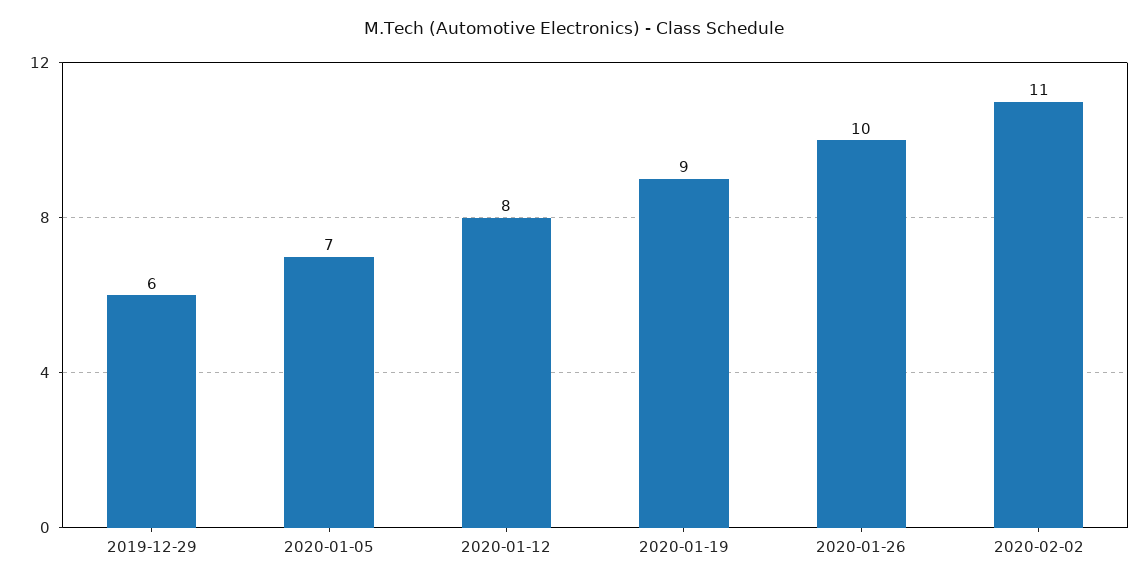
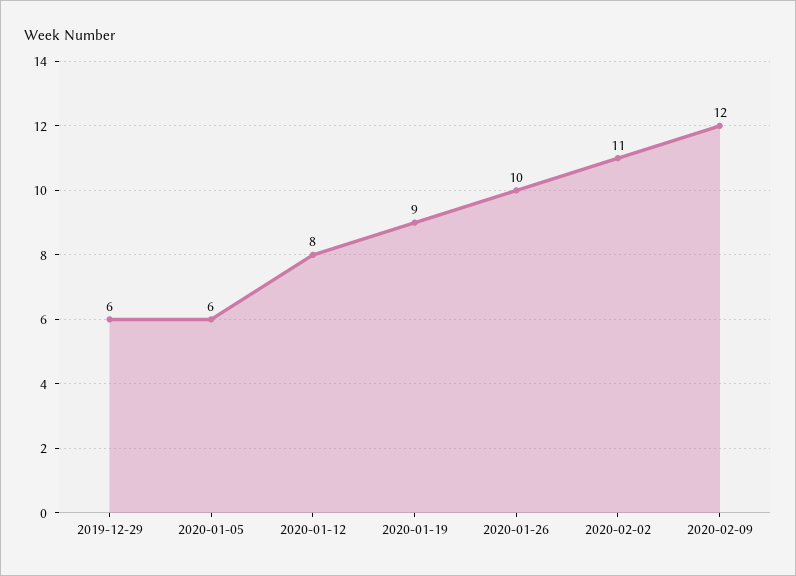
2020-01-05: 7 -> 6
2020-02-09: none -> 12

